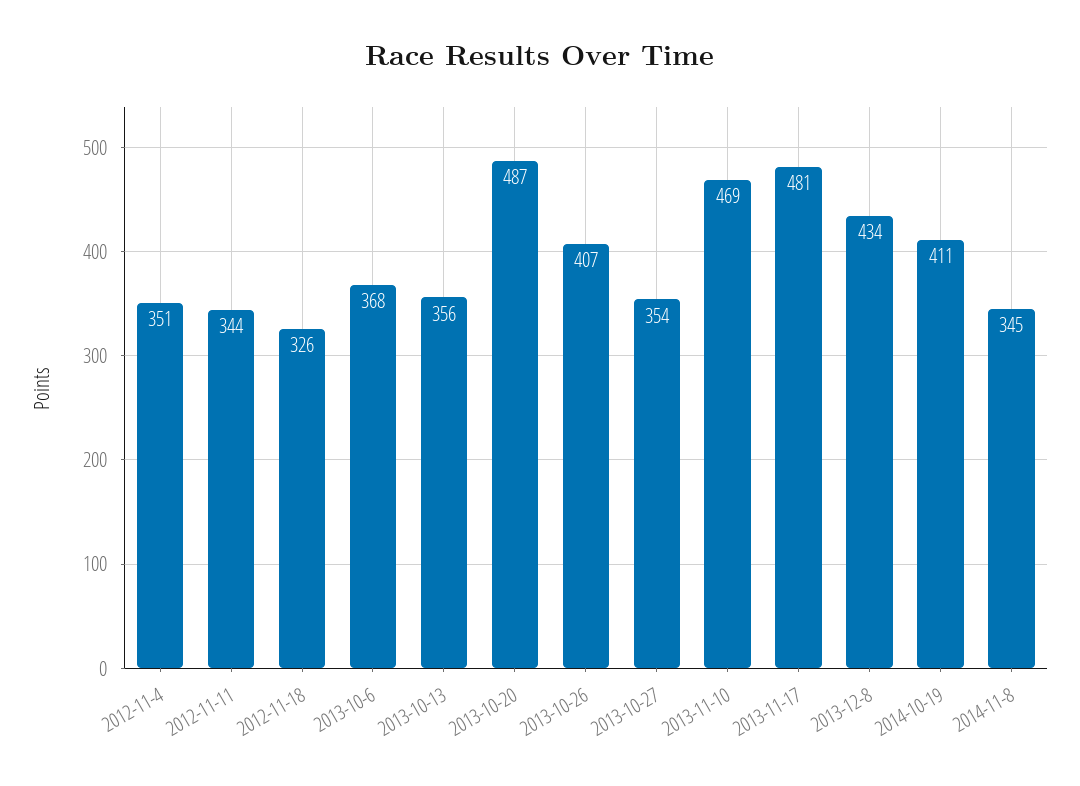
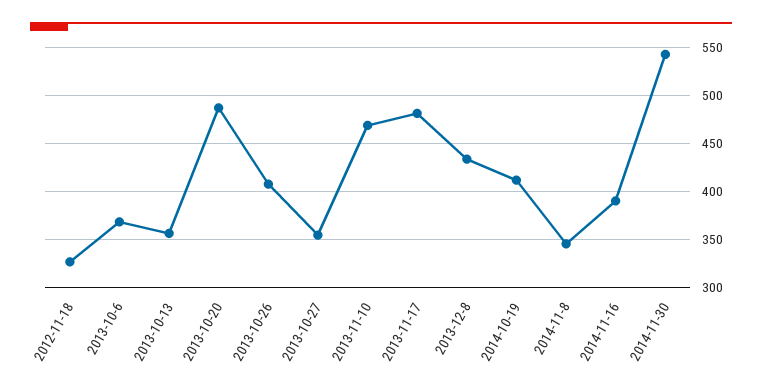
2012-11-4: 351 -> none
2012-11-11: 344 -> none
2014-11-16: none -> 390
2014-11-30: none -> 540

